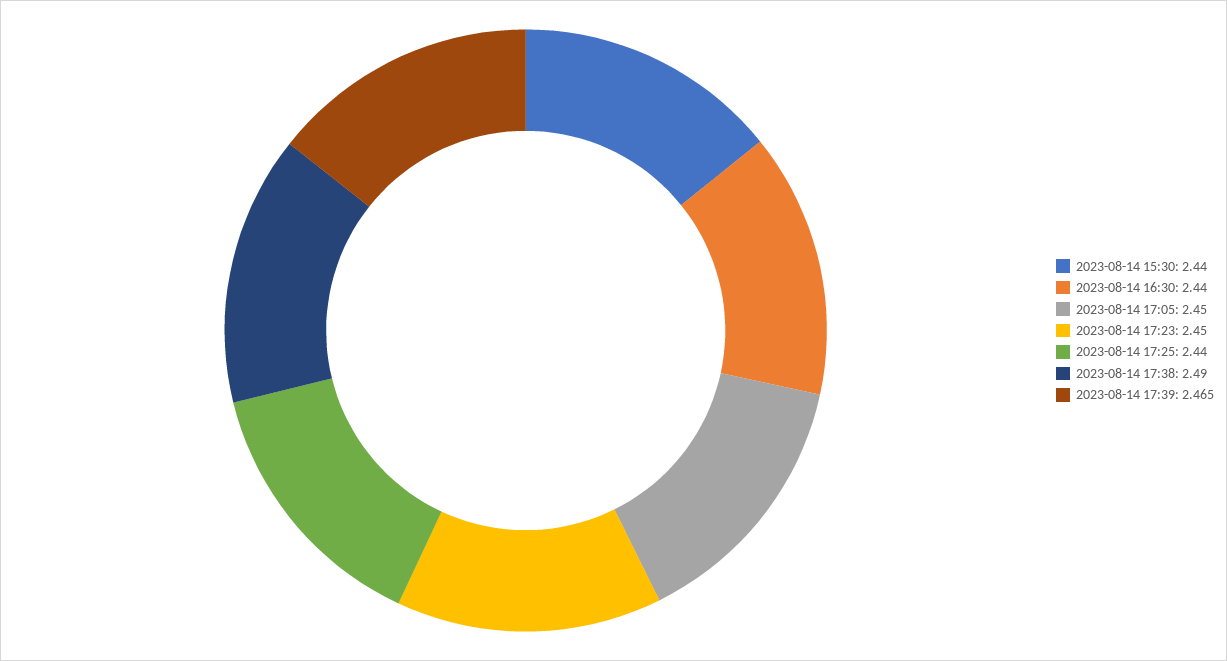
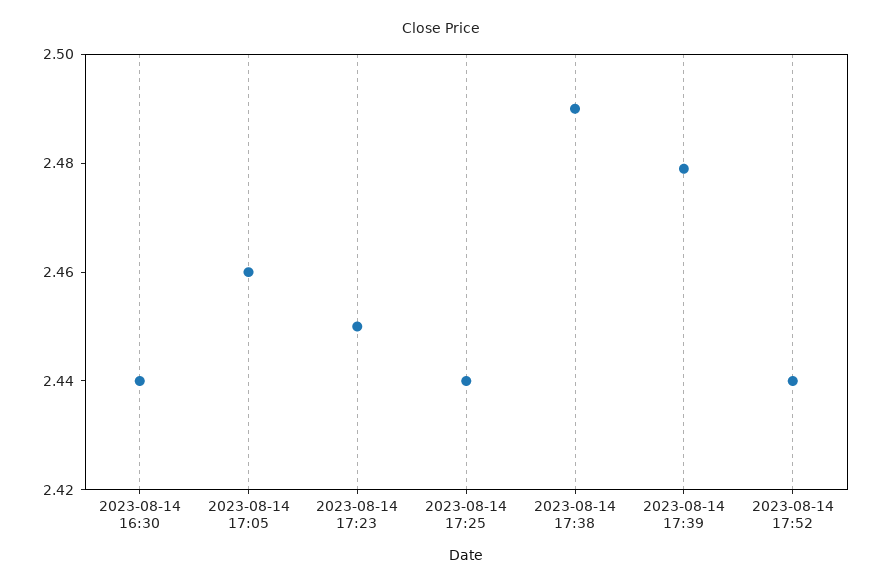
2023-08-14 15:30: 2.44 -> none
2023-08-14 17:05: 2.45 -> 2.46
2023-08-14 17:39: 2.465 -> 2.48
2023-08-14 17:52: none -> 2.44

